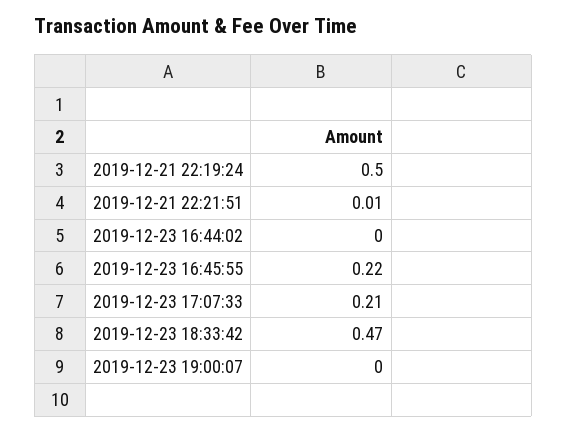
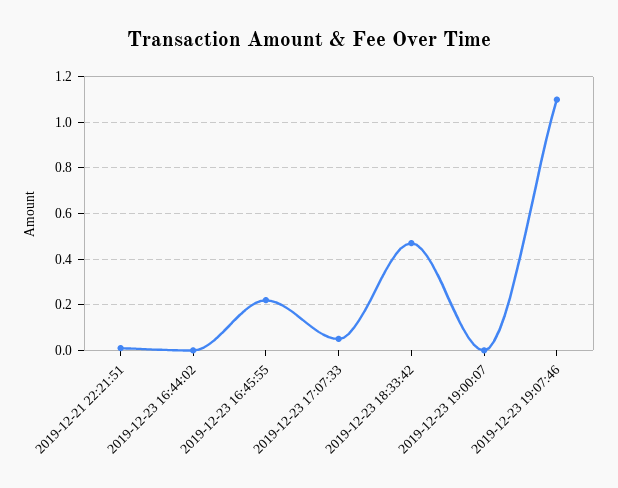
2019-12-21 22:19:24: 0.5 -> none
2019-12-23 17:07:33: 0.21 -> 0.05
2019-12-23 19:07:46: none -> 1.1

